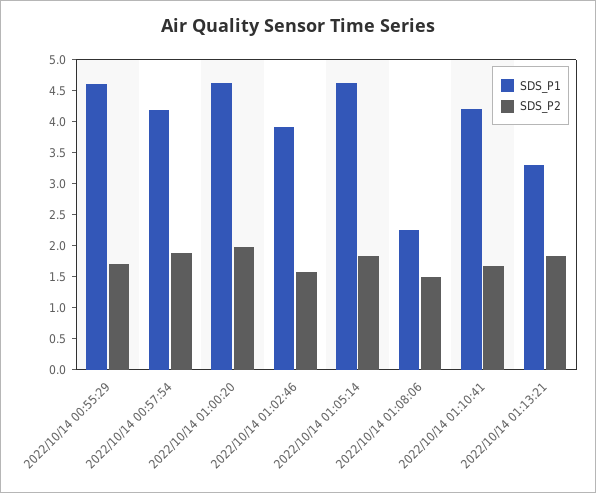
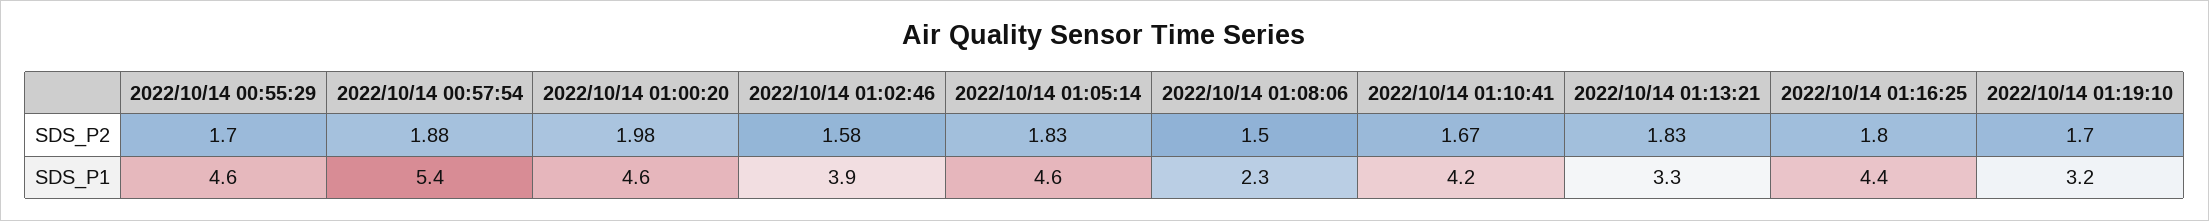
SDS_P1, 2022/10/14 00:57:54: 4.25 -> 5.4
SDS_P2, 2022/10/14 01:16:25: none -> 1.8
SDS_P2, 2022/10/14 01:19:10: none -> 1.7
SDS_P1, 2022/10/14 01:16:25: none -> 4.4
SDS_P1, 2022/10/14 01:19:10: none -> 3.2

